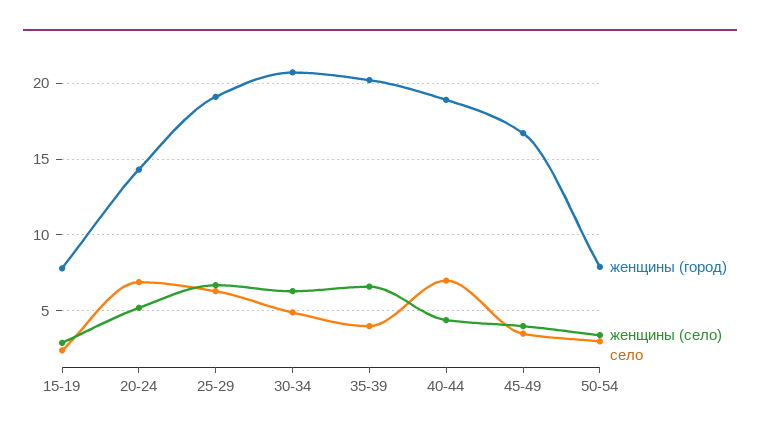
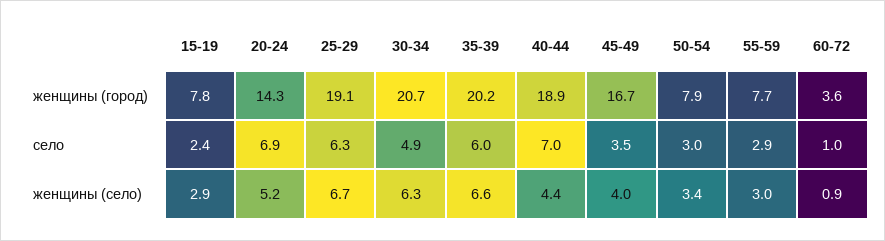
село, 35-39: 4 -> 6
женщины (город), 55-59: none -> 7.7
женщины (город), 60-72: none -> 3.6
село, 55-59: none -> 2.9
село, 60-72: none -> 1
женщины (село), 55-59: none -> 3
женщины (село), 60-72: none -> 0.9

